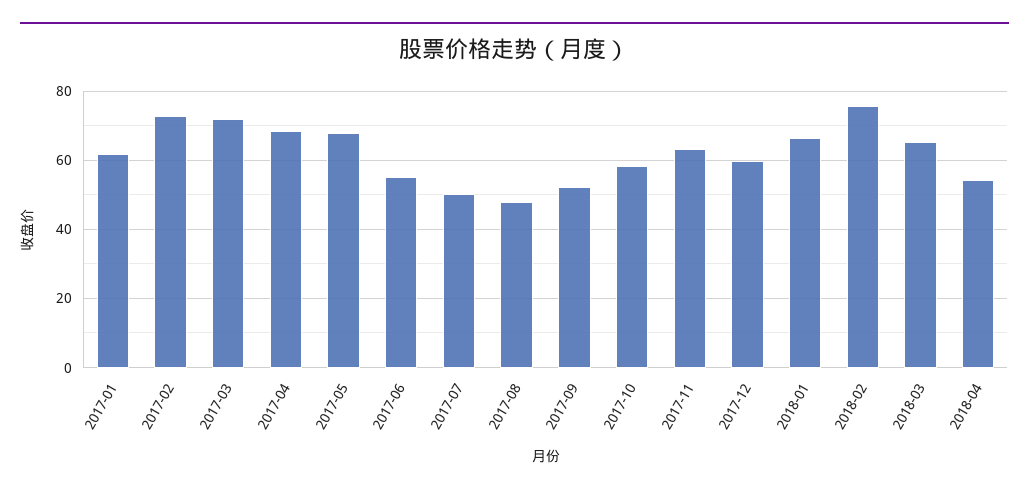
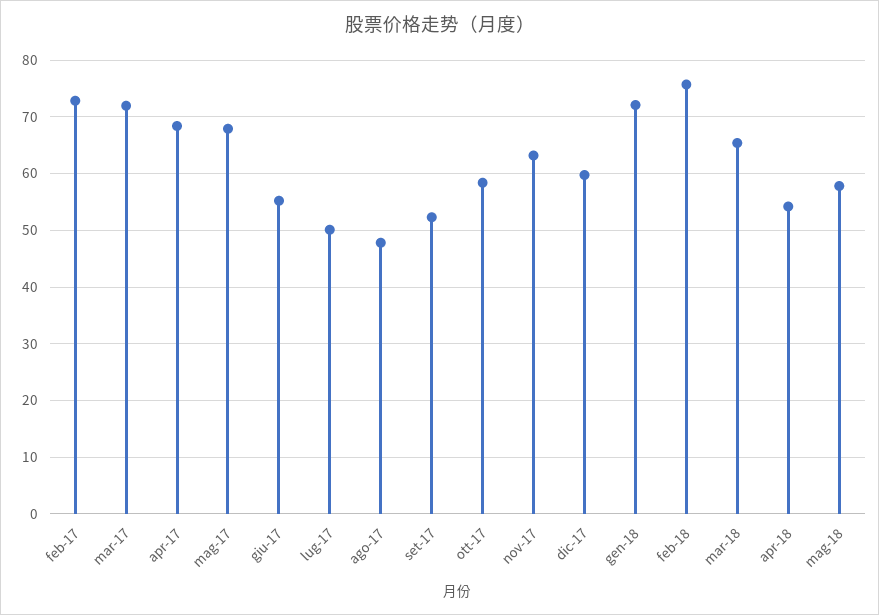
2017-01: 62 -> none
2018-01: 66 -> 72
mag-18: none -> 58

